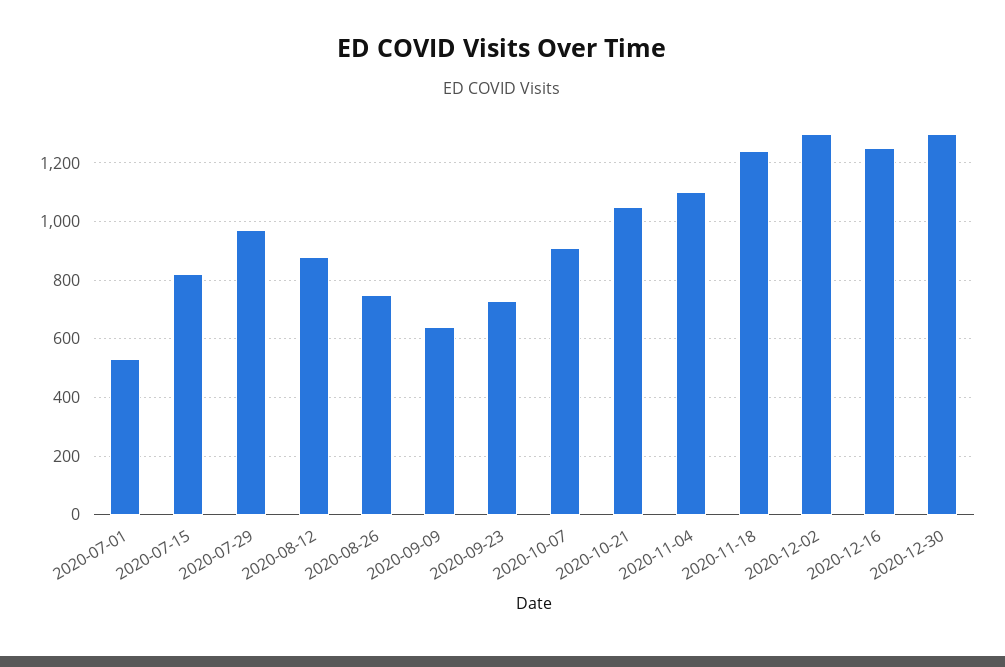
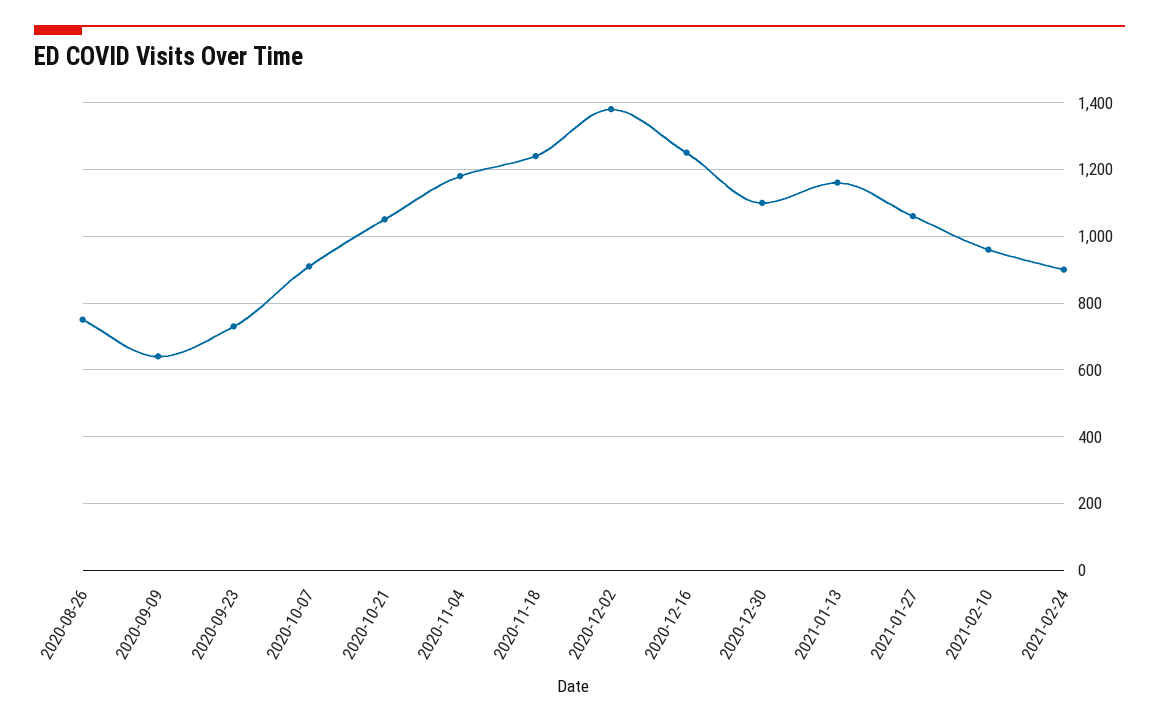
2020-07-01: 525 -> none
2020-07-15: 825 -> none
2020-07-29: 975 -> none
2020-08-12: 875 -> none
2020-11-04: 1100 -> 1180
2020-12-02: 1300 -> 1380
2020-12-30: 1300 -> 1100
2021-01-13: none -> 1160
2021-01-27: none -> 1060
2021-02-10: none -> 960
2021-02-24: none -> 900

